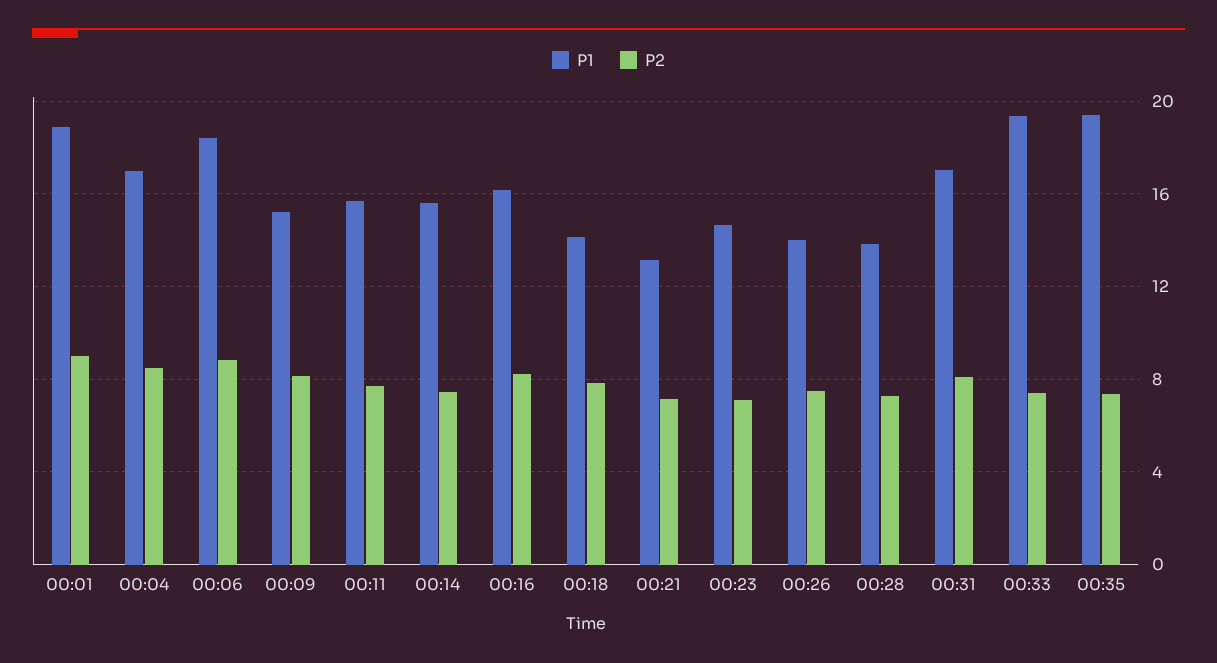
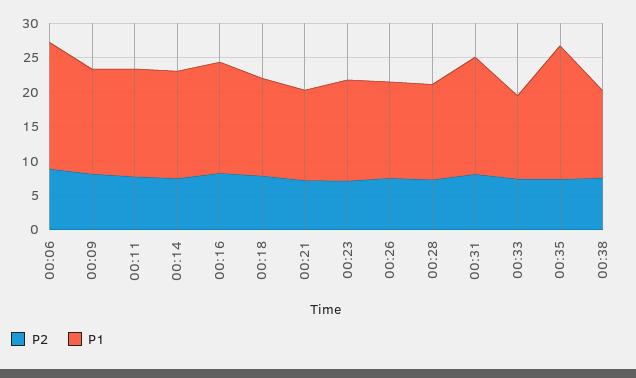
P1, 00:01: 19 -> none
P2, 00:01: 9 -> none
P1, 00:04: 17 -> none
P2, 00:04: 8.5 -> none
P1, 00:33: 19.5 -> 12.5
P2, 00:38: none -> 7.5
P1, 00:38: none -> 12.5

